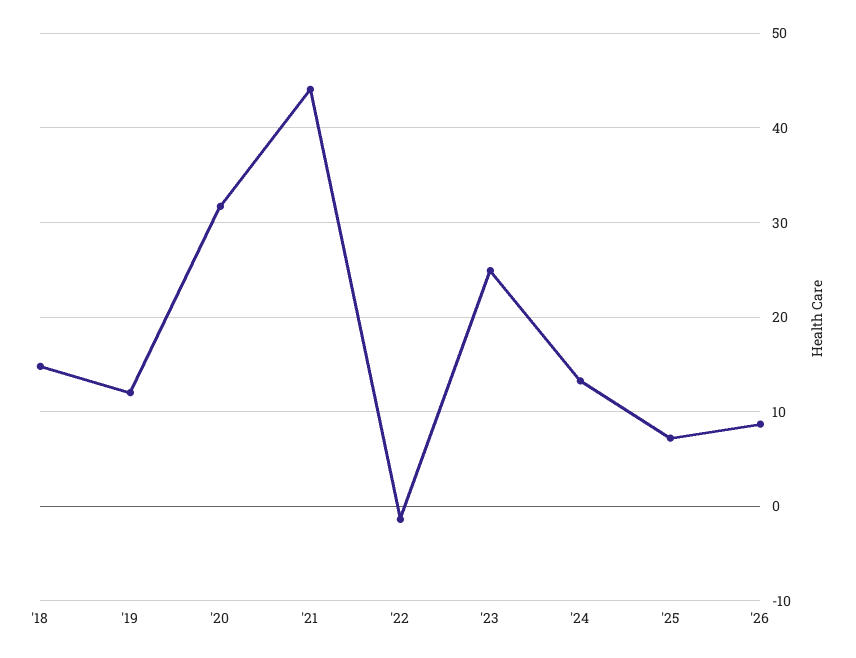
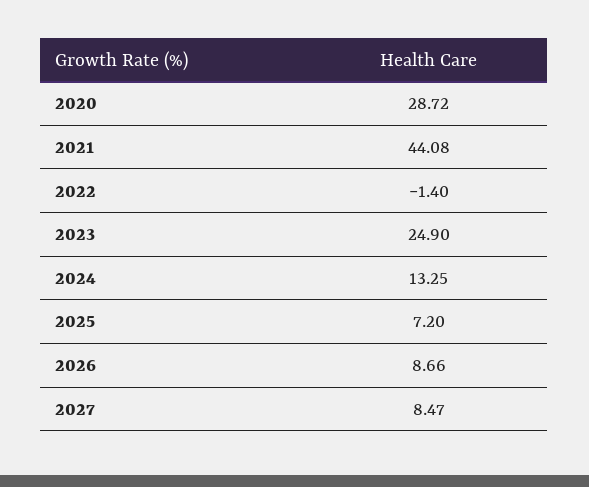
'18: 15 -> none
'19: 12 -> none
'20: 32 -> 28.72
2027: none -> 8.47

